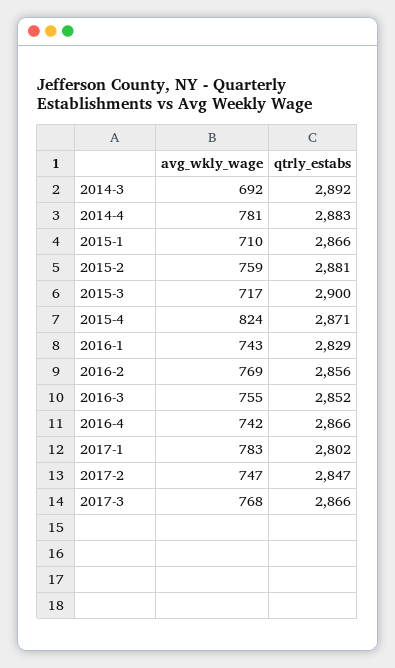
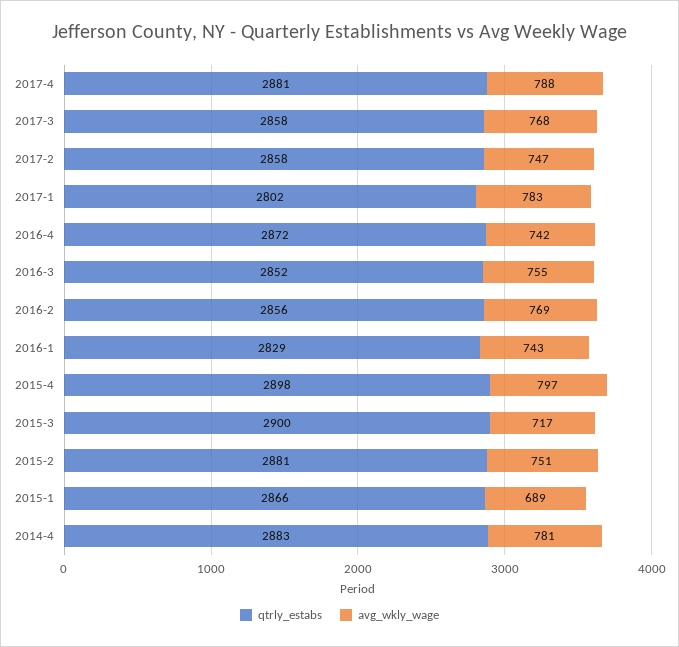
avg_wkly_wage, 2014-3: 692 -> none
qtrly_estabs, 2014-3: 2892 -> none
avg_wkly_wage, 2015-1: 710 -> 689
avg_wkly_wage, 2015-2: 759 -> 751
avg_wkly_wage, 2015-4: 824 -> 797
qtrly_estabs, 2015-4: 2871 -> 2898
qtrly_estabs, 2016-4: 2866 -> 2872
qtrly_estabs, 2017-2: 2847 -> 2858
qtrly_estabs, 2017-3: 2866 -> 2858
qtrly_estabs, 2017-4: none -> 2881
avg_wkly_wage, 2017-4: none -> 788

